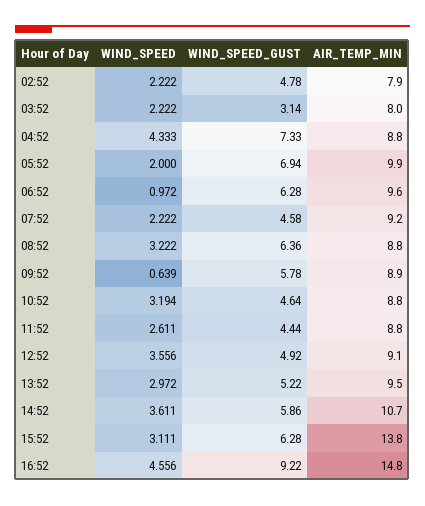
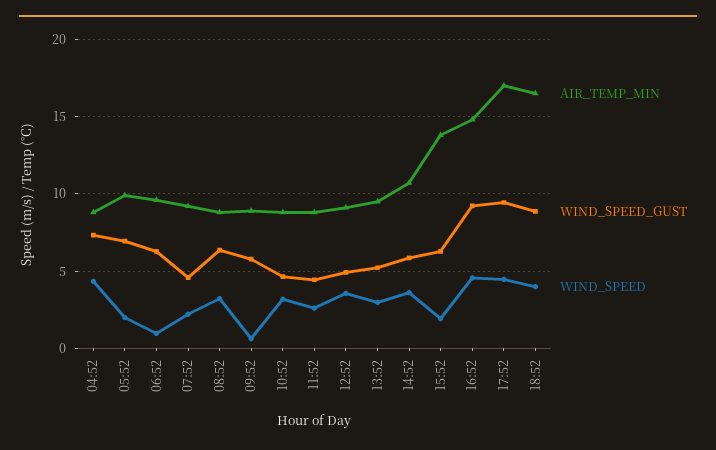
WIND_SPEED, 02:52: 2.222 -> none
WIND_SPEED_GUST, 02:52: 4.78 -> none
AIR_TEMP_MIN, 02:52: 7.9 -> none
WIND_SPEED, 03:52: 2.222 -> none
WIND_SPEED_GUST, 03:52: 3.14 -> none
AIR_TEMP_MIN, 03:52: 8 -> none
WIND_SPEED, 15:52: 3.111 -> 2
AIR_TEMP_MIN, 17:52: none -> 17
WIND_SPEED_GUST, 17:52: none -> 9.5
WIND_SPEED, 17:52: none -> 4.5
AIR_TEMP_MIN, 18:52: none -> 16.5
WIND_SPEED_GUST, 18:52: none -> 9
WIND_SPEED, 18:52: none -> 4

